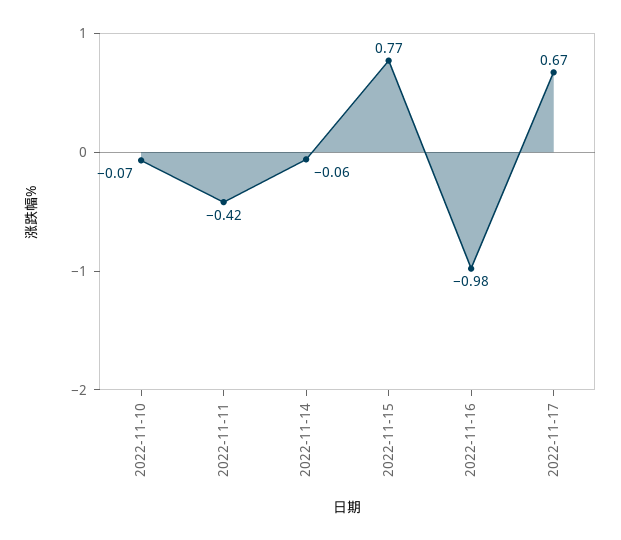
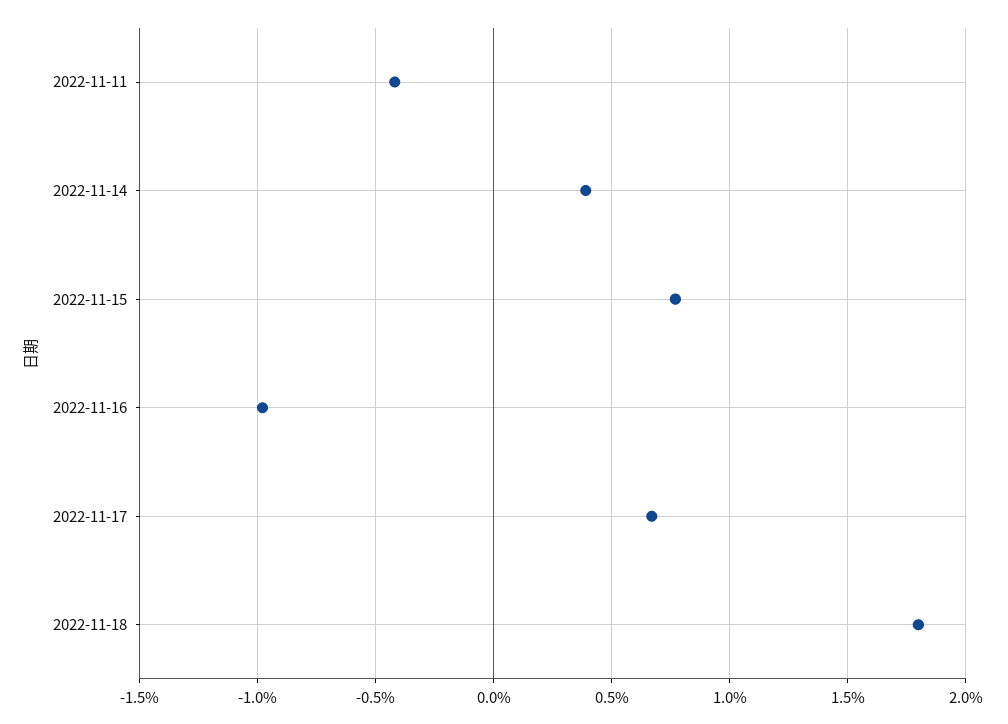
2022-11-10: -0.07 -> none
2022-11-14: -0.06 -> 0.4
2022-11-18: none -> 1.8

